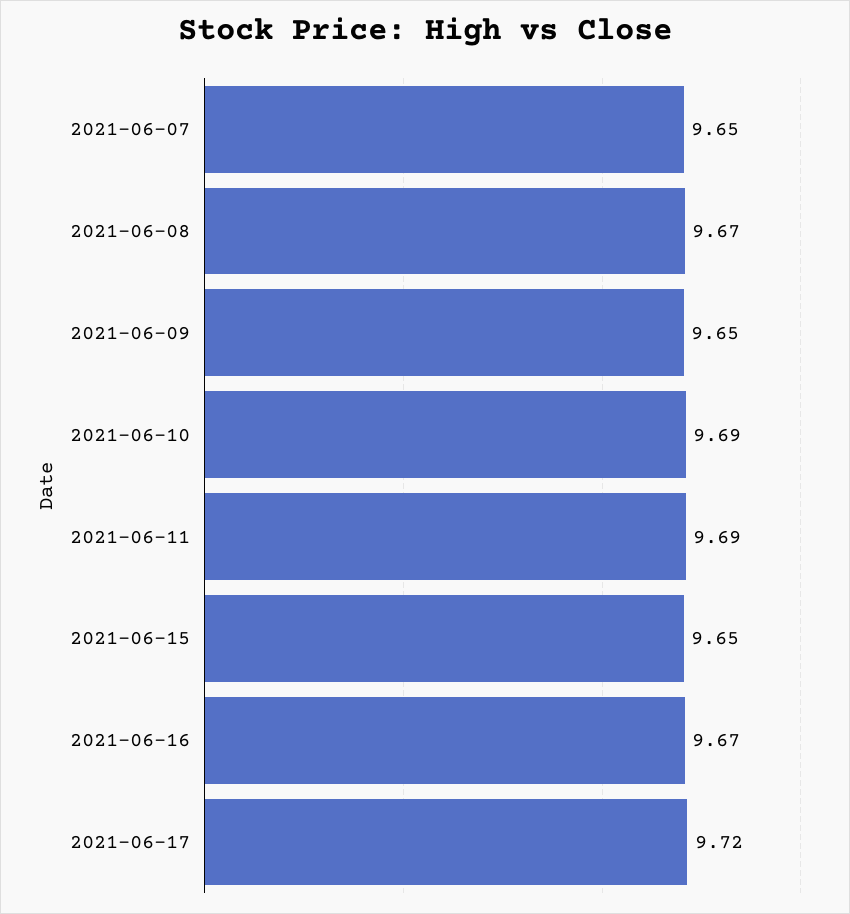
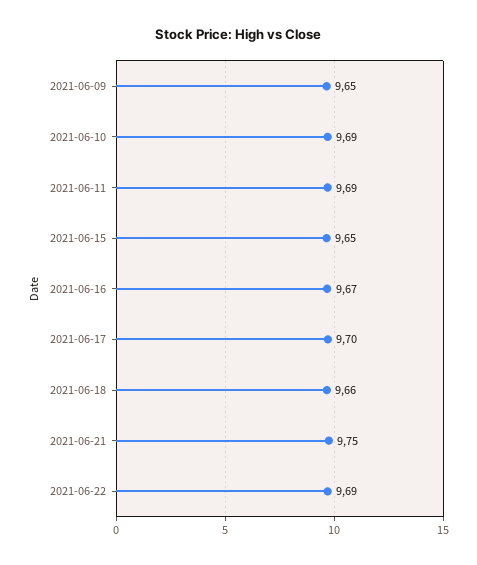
2021-06-07: 9.65 -> none
2021-06-08: 9.67 -> none
2021-06-17: 9.72 -> 9.7
2021-06-18: none -> 9.66
2021-06-21: none -> 9.75
2021-06-22: none -> 9.69

